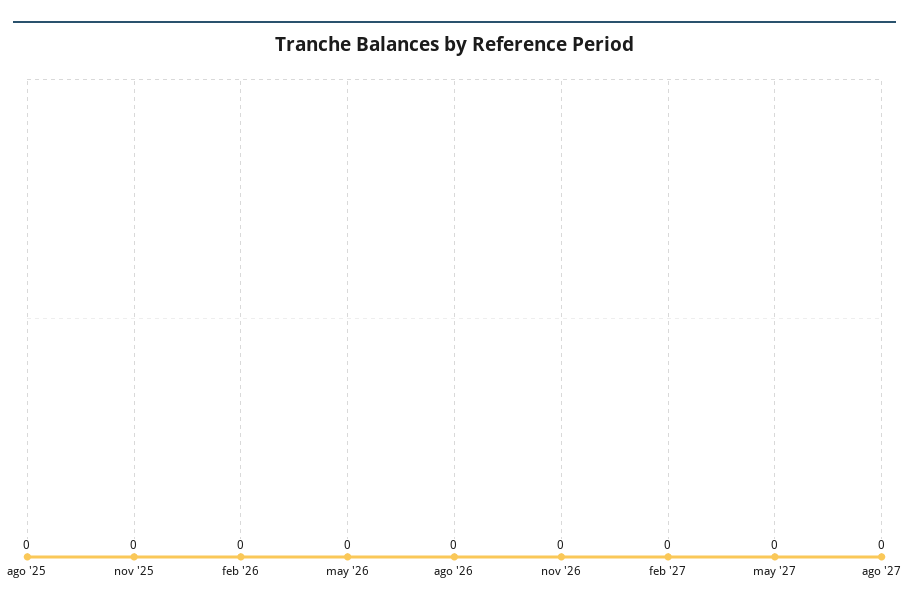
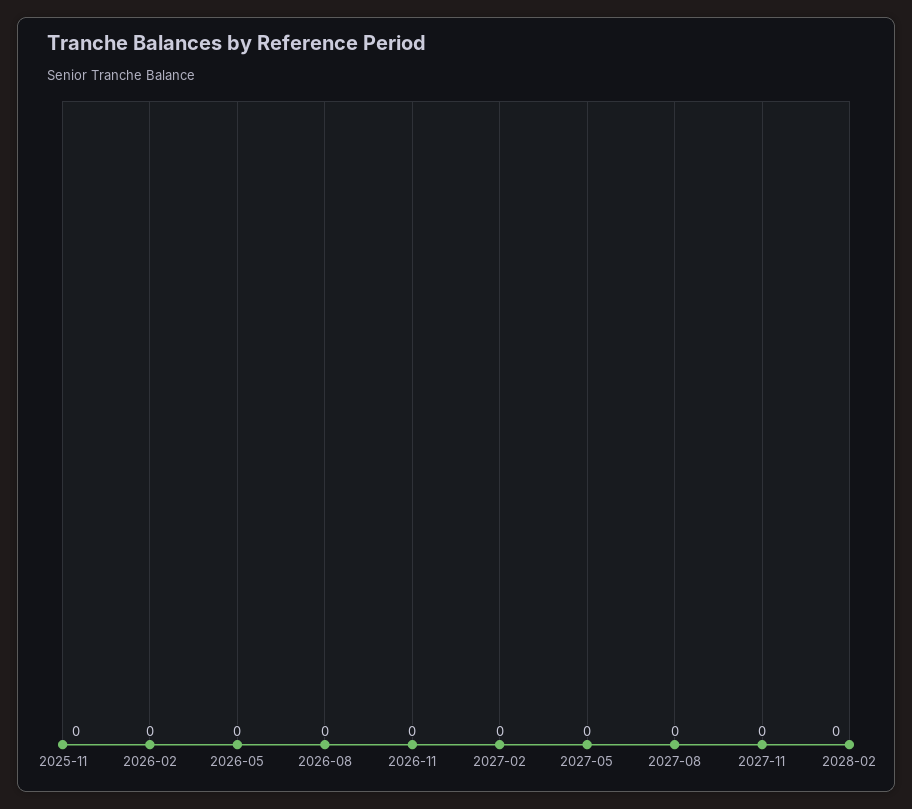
ago '25: 0 -> none
2027-11: none -> 0
2028-02: none -> 0

